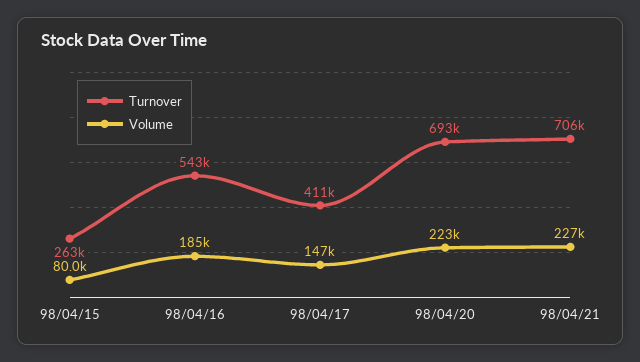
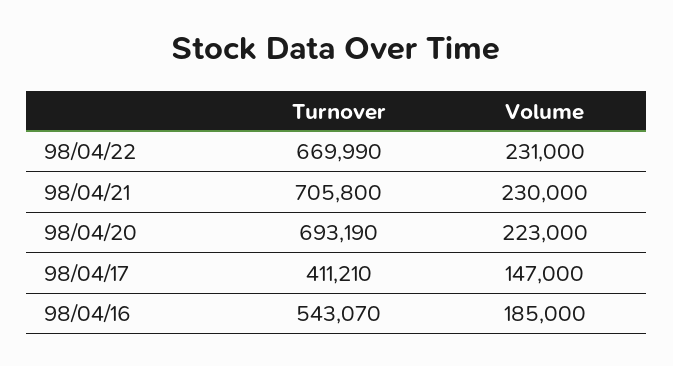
Turnover, 98/04/15: 263000 -> none
Volume, 98/04/15: 80000 -> none
Volume, 98/04/21: 227000 -> 230000
Turnover, 98/04/22: none -> 669990
Volume, 98/04/22: none -> 231000

